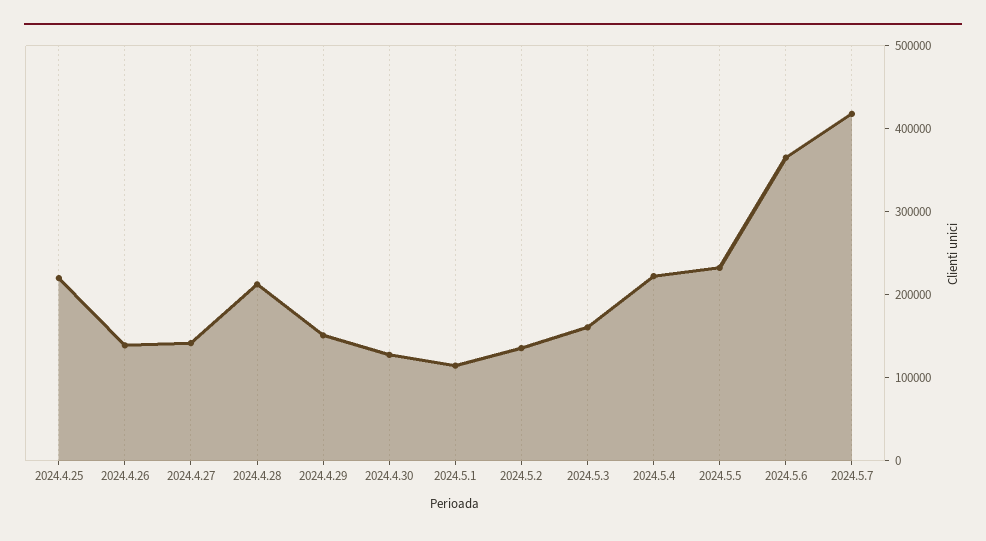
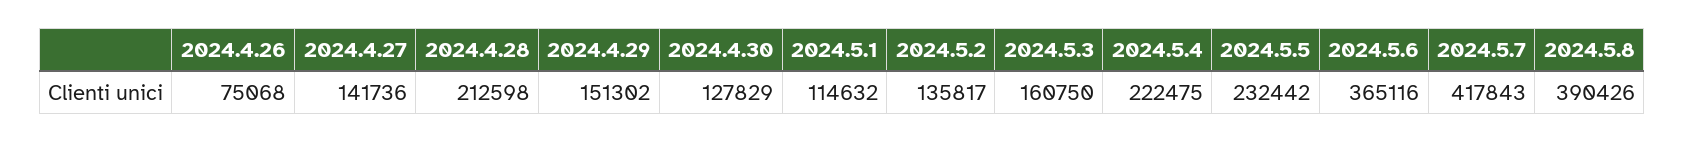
2024.4.25: 220000 -> none
2024.4.26: 140000 -> 75068
2024.5.8: none -> 390426

